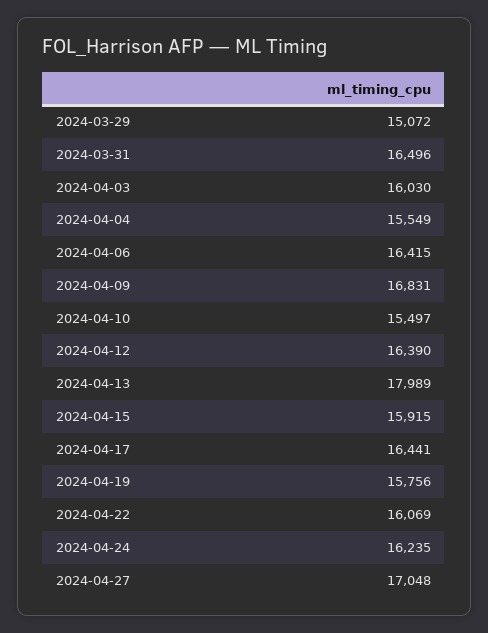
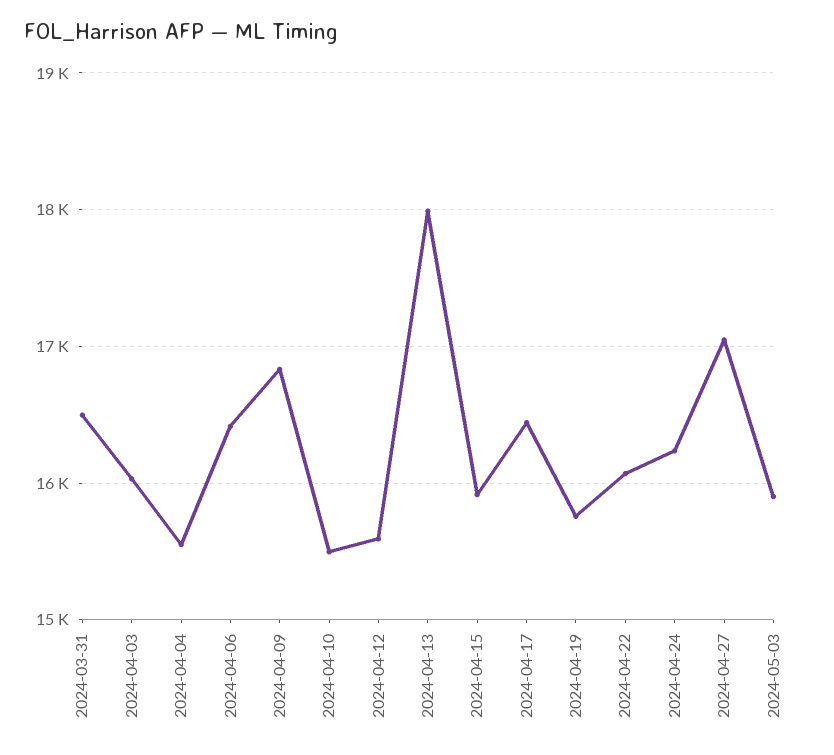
2024-03-29: 15072 -> none
2024-04-12: 16390 -> 15600
2024-05-03: none -> 15900

